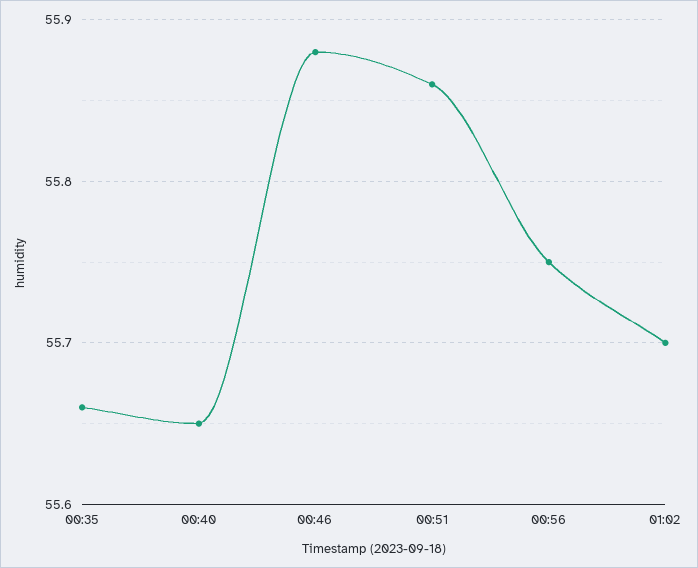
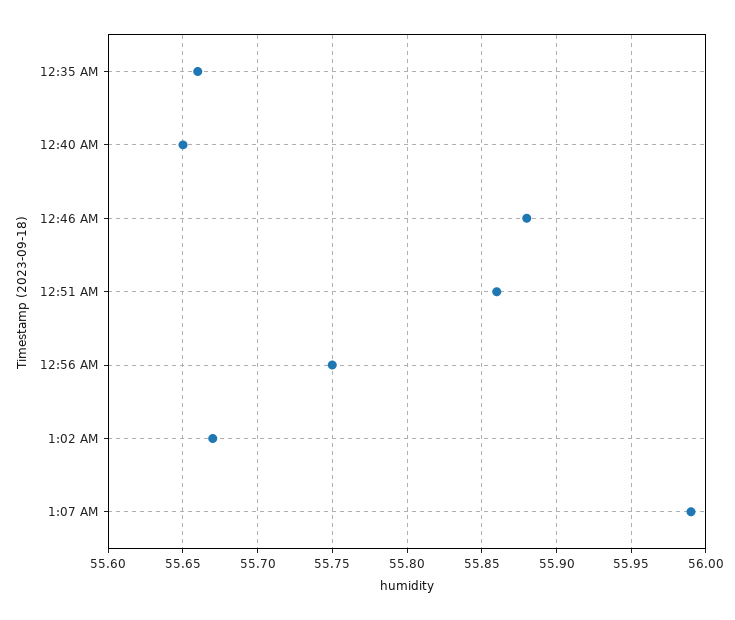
01:02: 55.7 -> 55.67
1:07 AM: none -> 55.99

